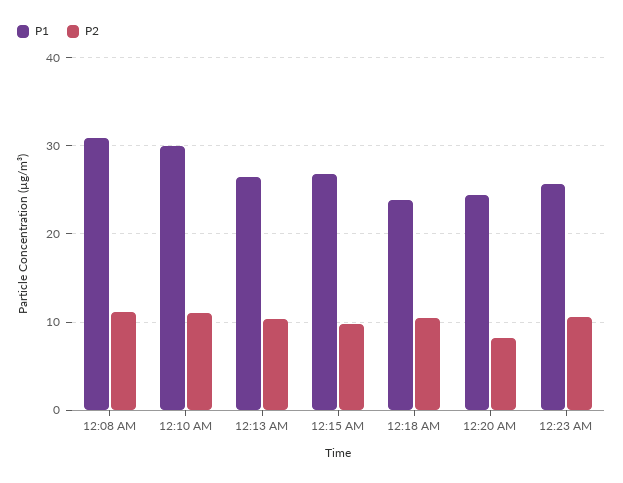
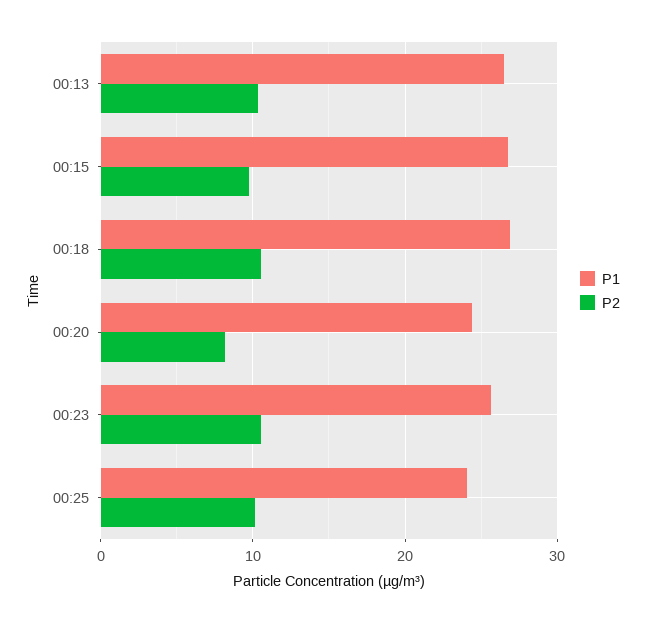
P1, 12:08 AM: 31 -> none
P2, 12:08 AM: 11 -> none
P1, 12:10 AM: 30 -> none
P2, 12:10 AM: 11 -> none
P1, 12:18 AM: 24 -> 27
P1, 00:25: none -> 24
P2, 00:25: none -> 10

